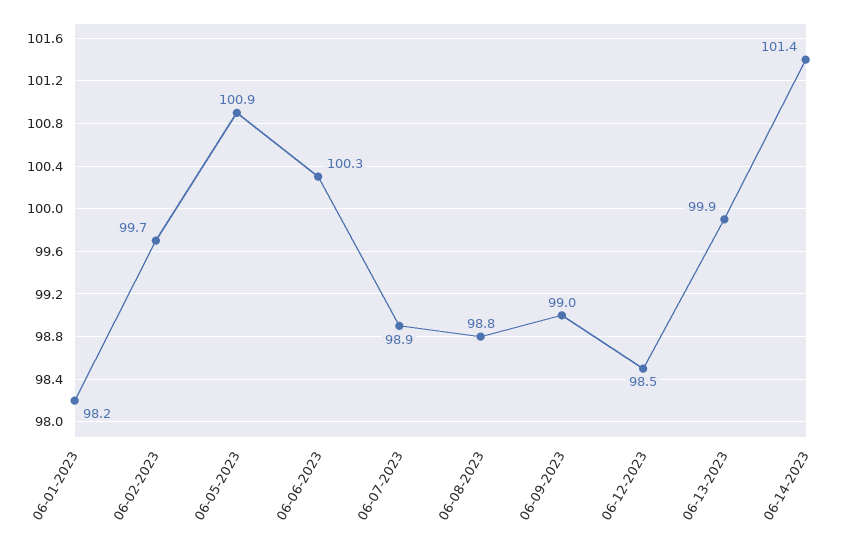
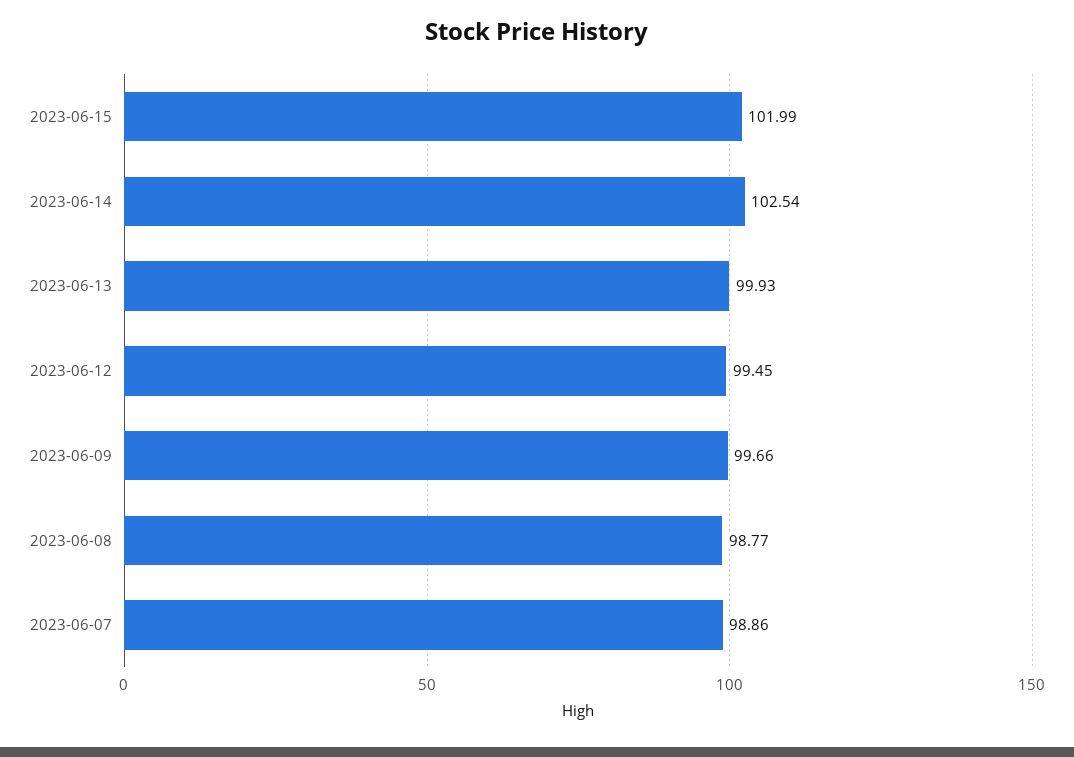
06-01-2023: 98.2 -> none
06-02-2023: 99.7 -> none
06-05-2023: 100.9 -> none
06-06-2023: 100.3 -> none
06-09-2023: 99 -> 99.66
06-12-2023: 98.5 -> 99.45
06-14-2023: 101.4 -> 102.54
2023-06-15: none -> 101.99

